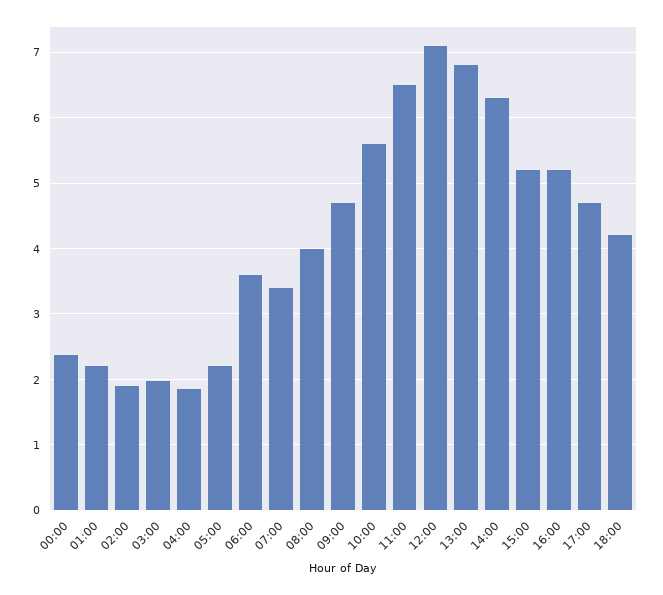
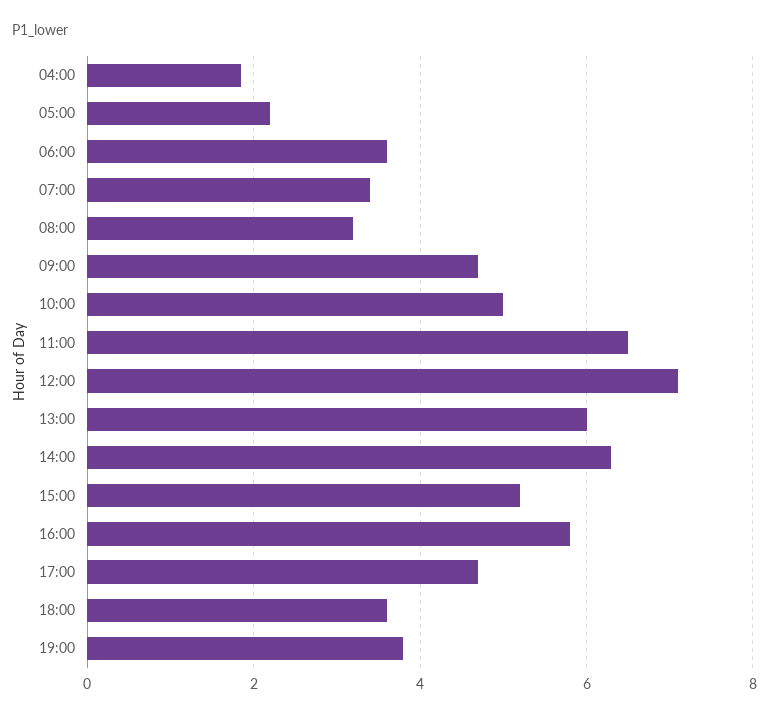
00:00: 2.4 -> none
01:00: 2.2 -> none
02:00: 1.9 -> none
03:00: 2 -> none
08:00: 4 -> 3.2
10:00: 5.6 -> 5
13:00: 6.8 -> 6
16:00: 5.2 -> 5.8
18:00: 4.2 -> 3.6
19:00: none -> 3.8

